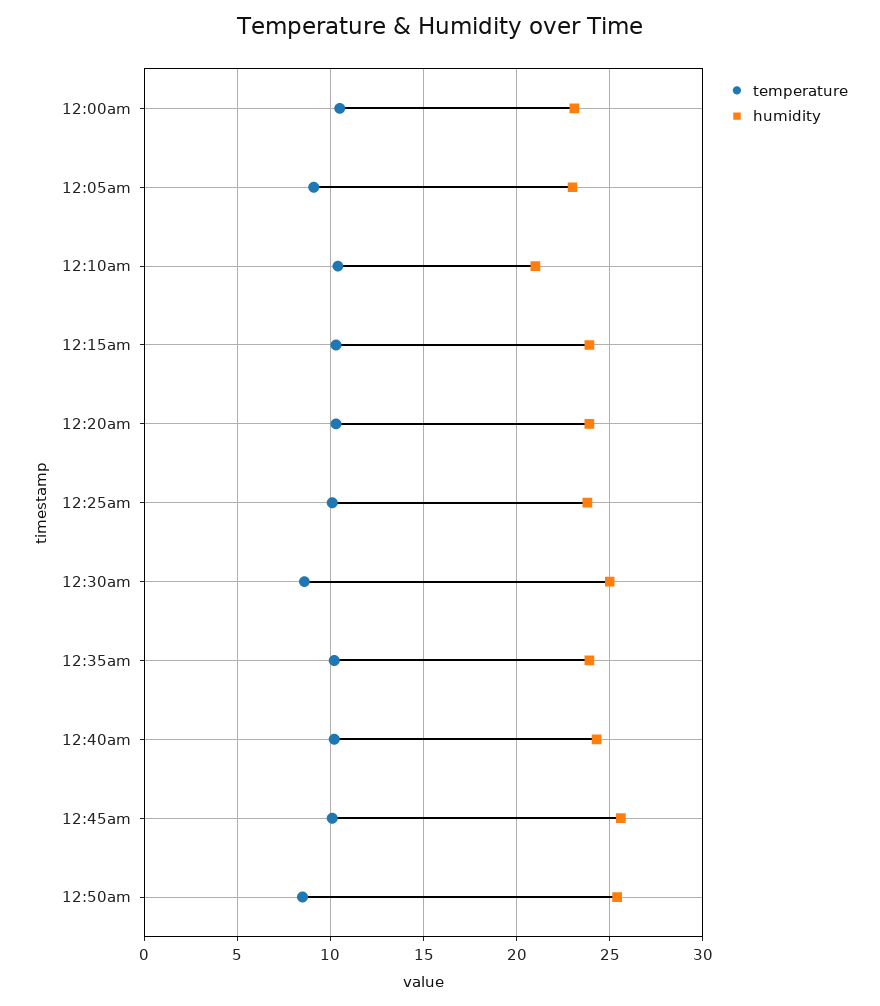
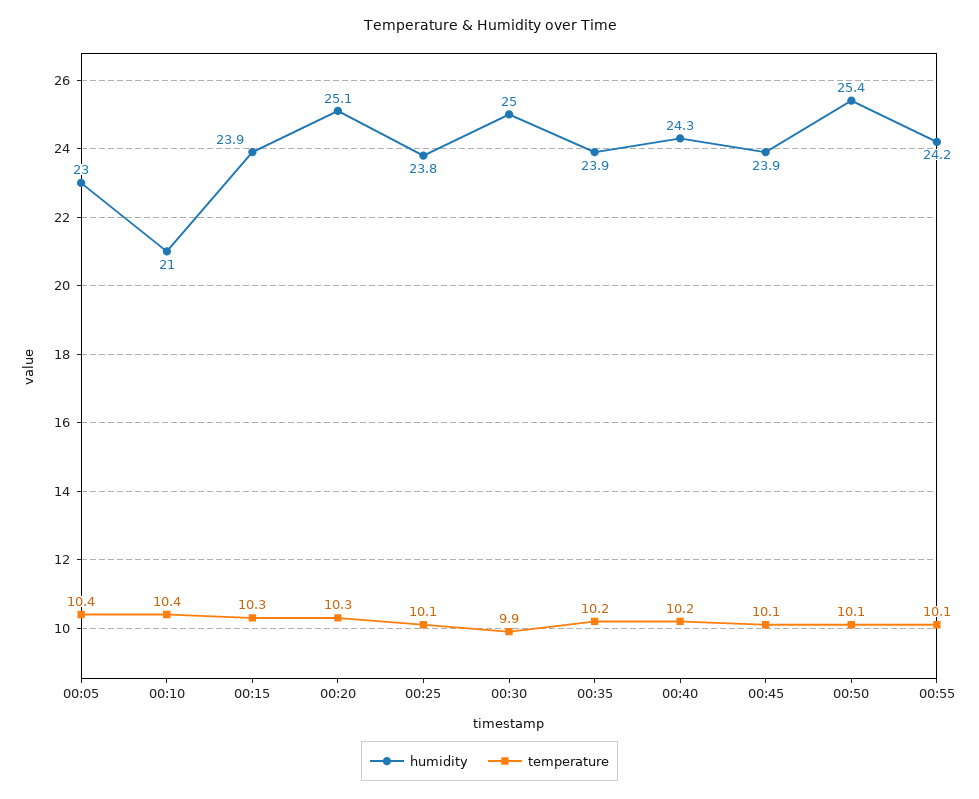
temperature, 12:00am: 10.5 -> none
humidity, 12:00am: 23 -> none
temperature, 12:05am: 9 -> 10.4
humidity, 12:20am: 24 -> 25.1
temperature, 12:30am: 8.5 -> 9.9
humidity, 12:45am: 25.5 -> 23.9
temperature, 12:50am: 8.5 -> 10.1
humidity, 00:55: none -> 24.2
temperature, 00:55: none -> 10.1

